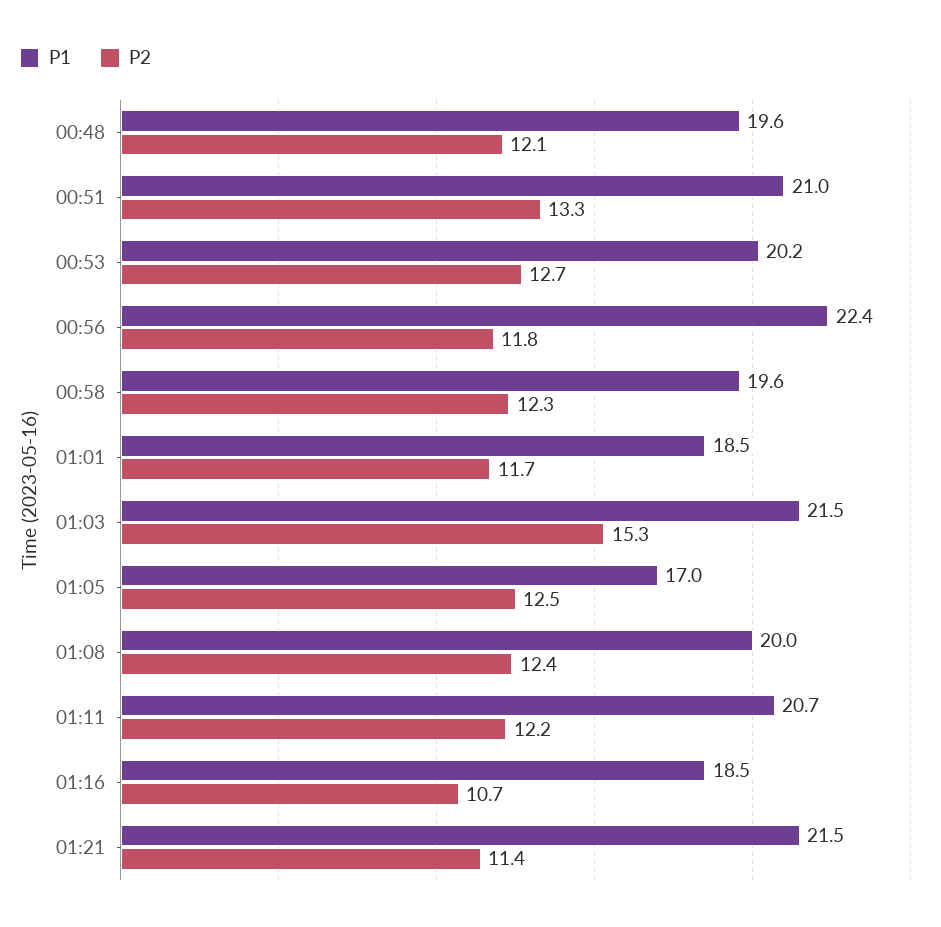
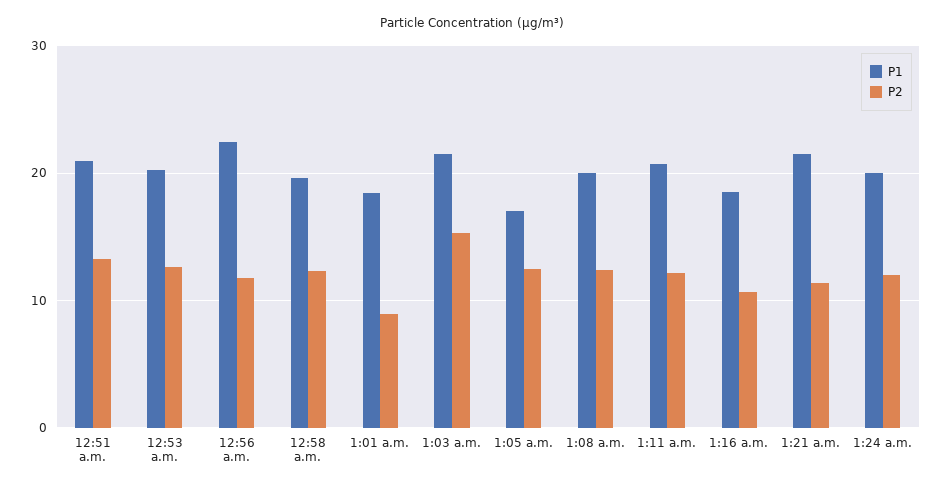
P1, 00:48: 19.6 -> none
P2, 00:48: 12.1 -> none
P2, 01:01: 11.7 -> 9
P1, 1:24 a.m.: none -> 20
P2, 1:24 a.m.: none -> 12

